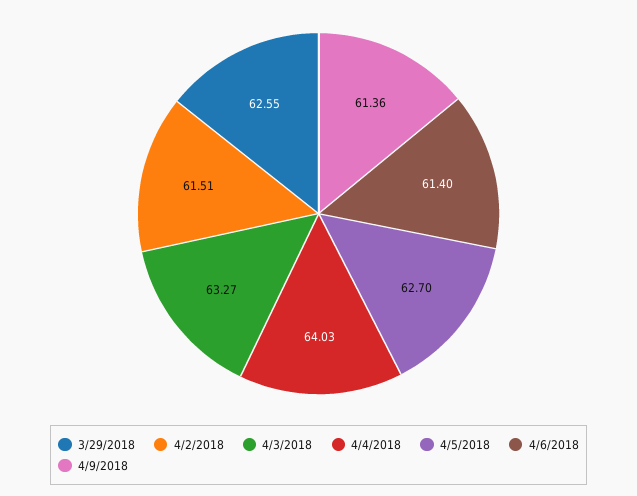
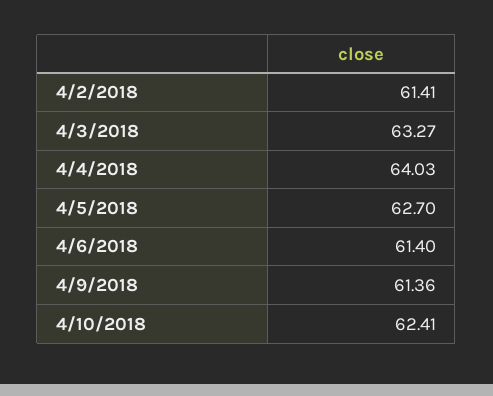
3/29/2018: 62.55 -> none
4/2/2018: 61.51 -> 61.41
4/10/2018: none -> 62.41

